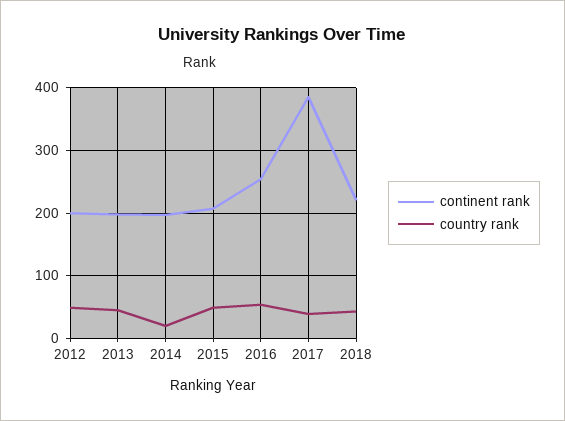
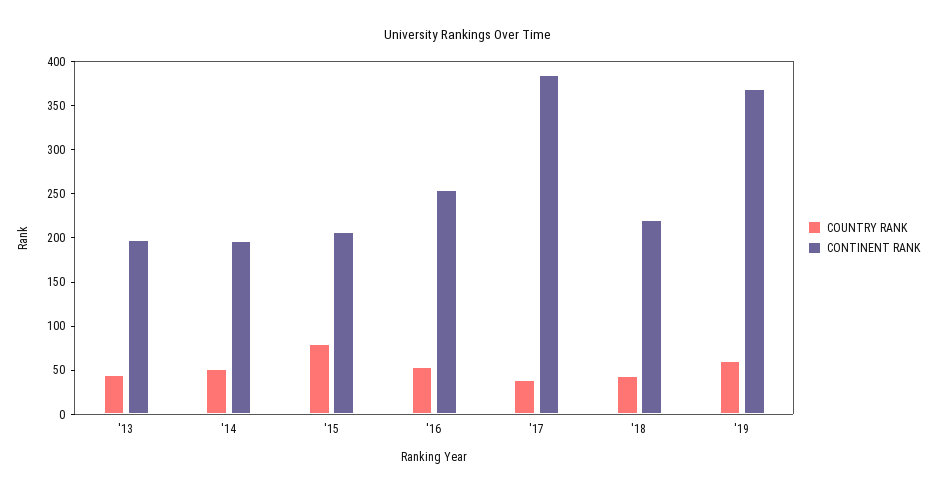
continent rank, 2012: 200 -> none
country rank, 2012: 50 -> none
country rank, 2014: 20 -> 50
country rank, 2015: 50 -> 80
country rank, '19: none -> 60
continent rank, '19: none -> 370

